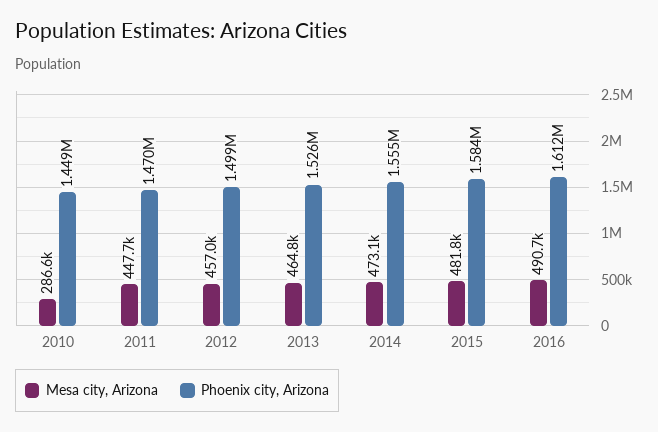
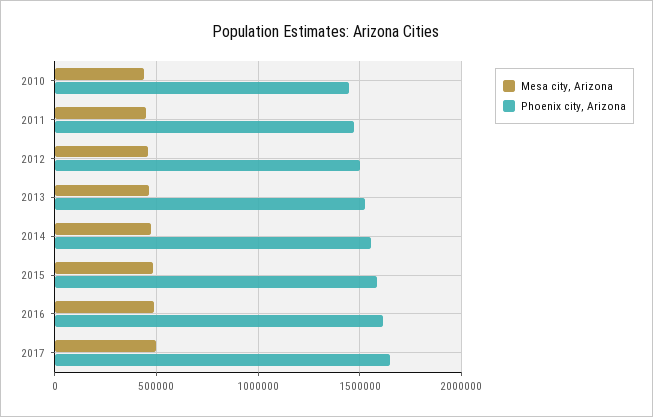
Mesa city, Arizona, 2010: 286600 -> 450000
Mesa city, Arizona, 2017: none -> 500000
Phoenix city, Arizona, 2017: none -> 1650000

